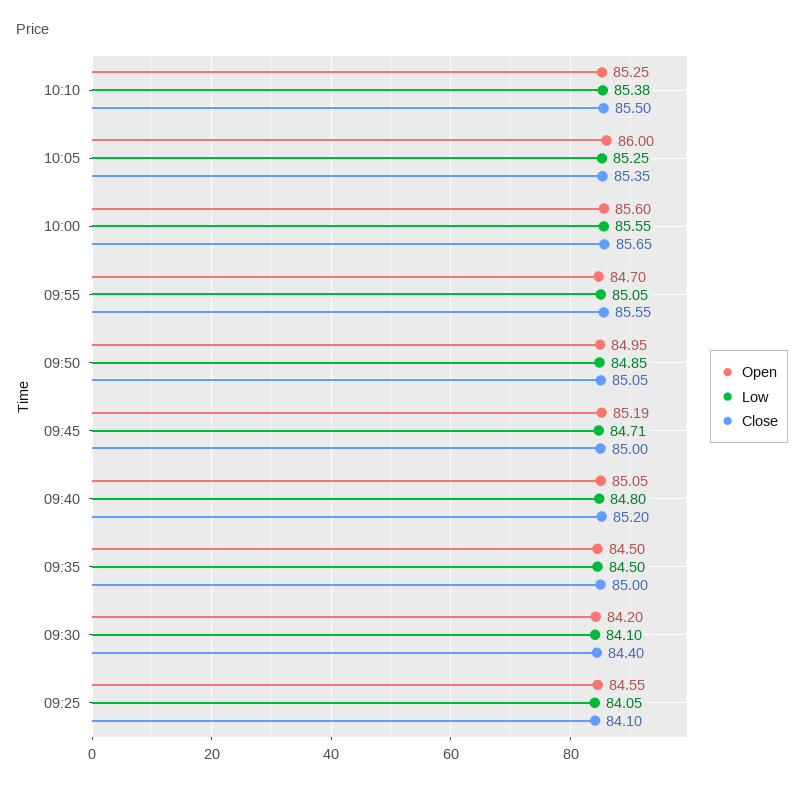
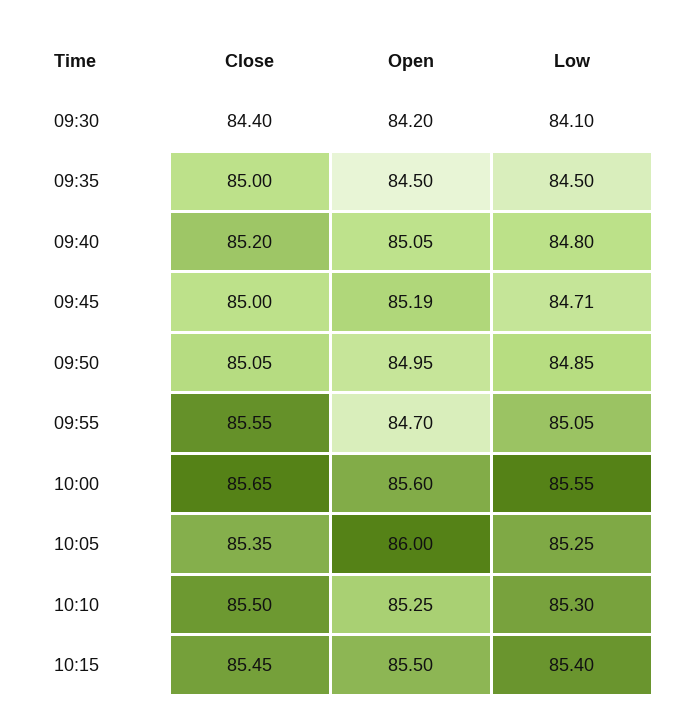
Low, 10:10: 85.38 -> 85.3
Open, 09:25: 84.55 -> none
Low, 09:25: 84.05 -> none
Close, 09:25: 84.1 -> none
Close, 10:15: none -> 85.45
Open, 10:15: none -> 85.5
Low, 10:15: none -> 85.4

